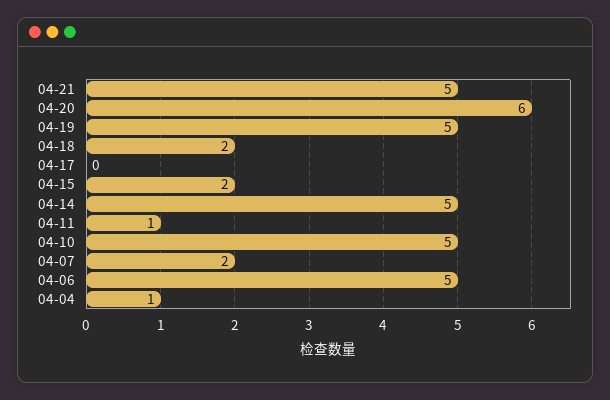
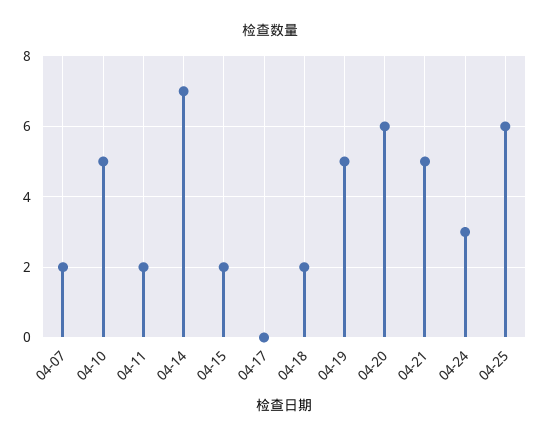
04-14: 5 -> 7
04-11: 1 -> 2
04-06: 5 -> none
04-04: 1 -> none
04-24: none -> 3
04-25: none -> 6

